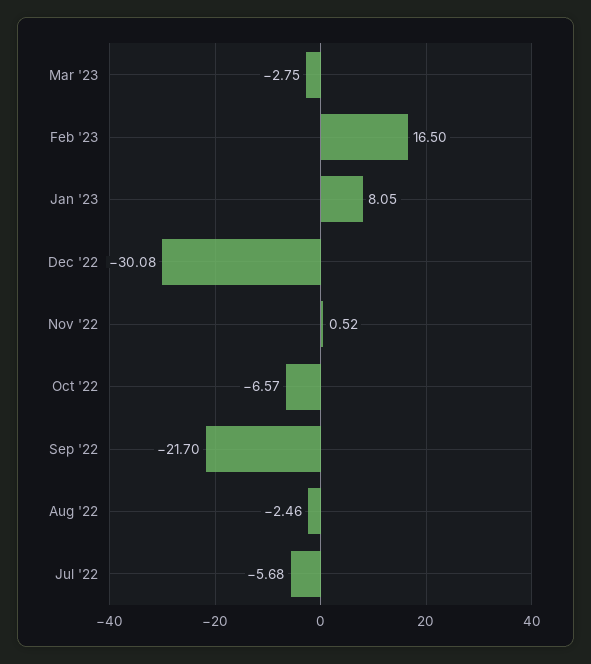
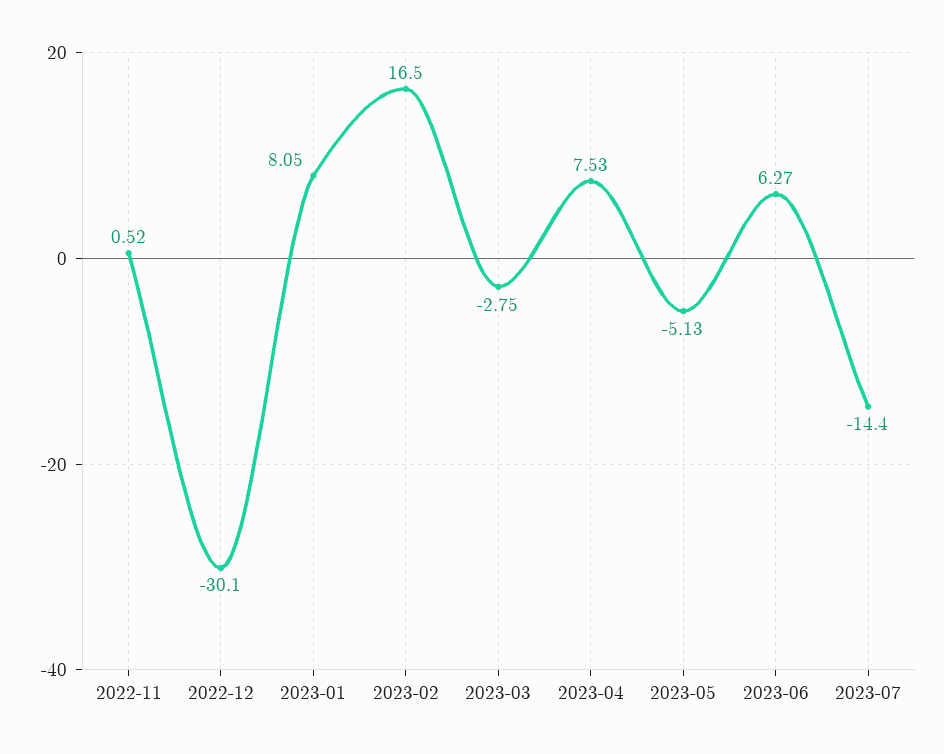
Dec '22: -30.08 -> -30.1
Oct '22: -6.57 -> none
Sep '22: -21.7 -> none
Aug '22: -2.46 -> none
Jul '22: -5.68 -> none
2023-04: none -> 7.53
2023-05: none -> -5.13
2023-06: none -> 6.27
2023-07: none -> -14.4

